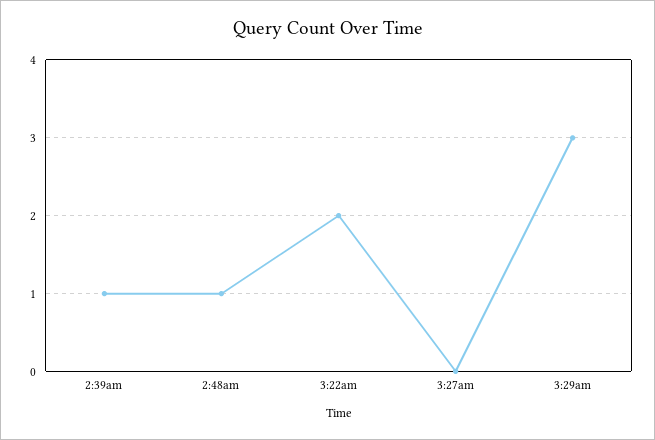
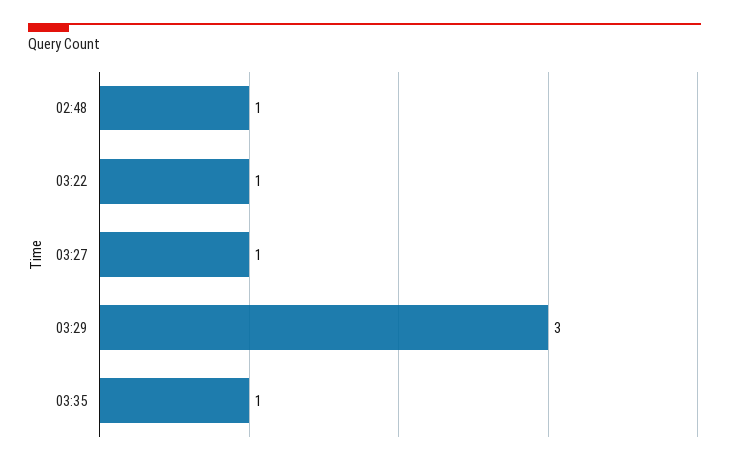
2:39am: 1 -> none
3:22am: 2 -> 1
3:27am: 0 -> 1
03:35: none -> 1

